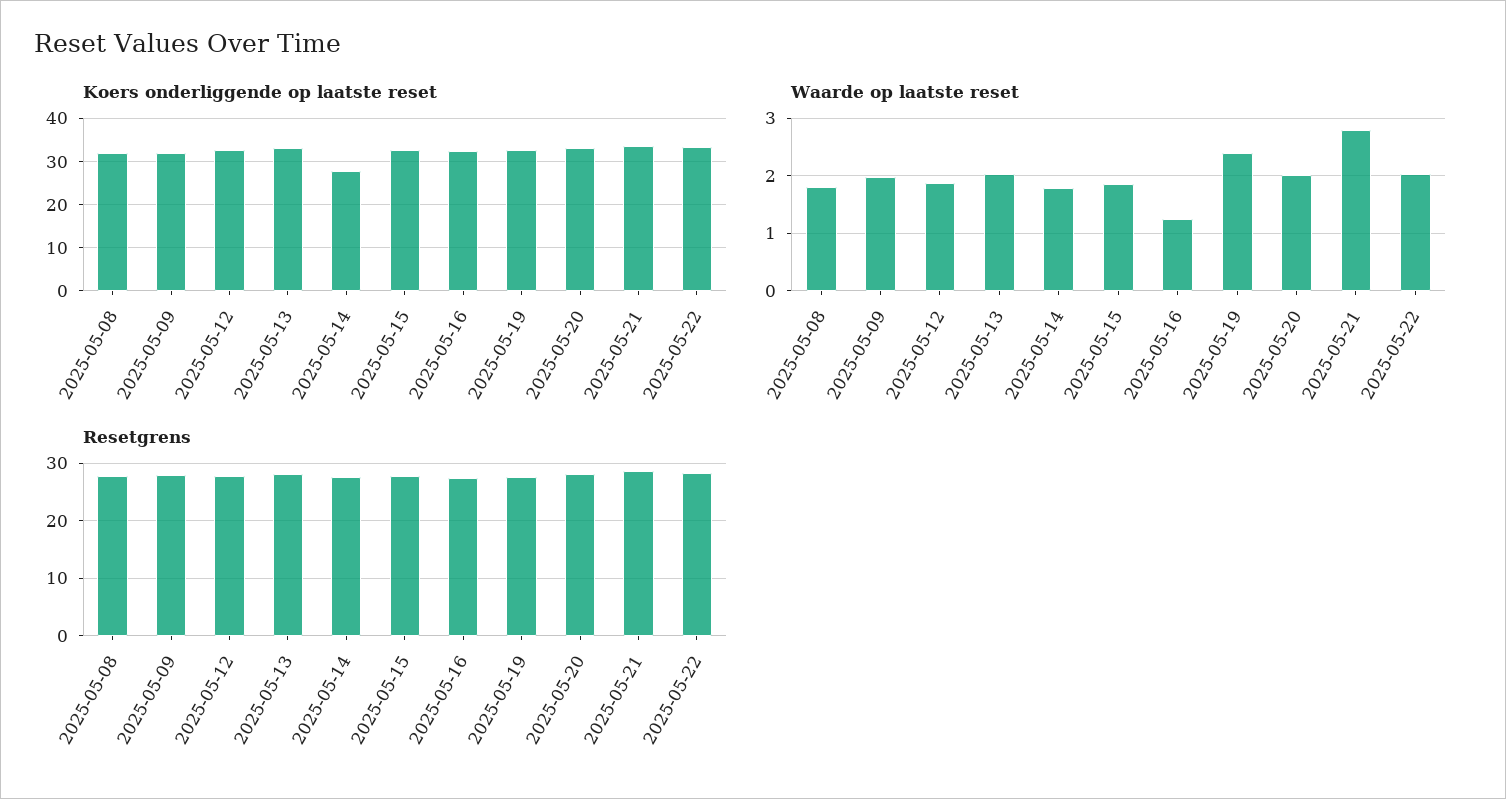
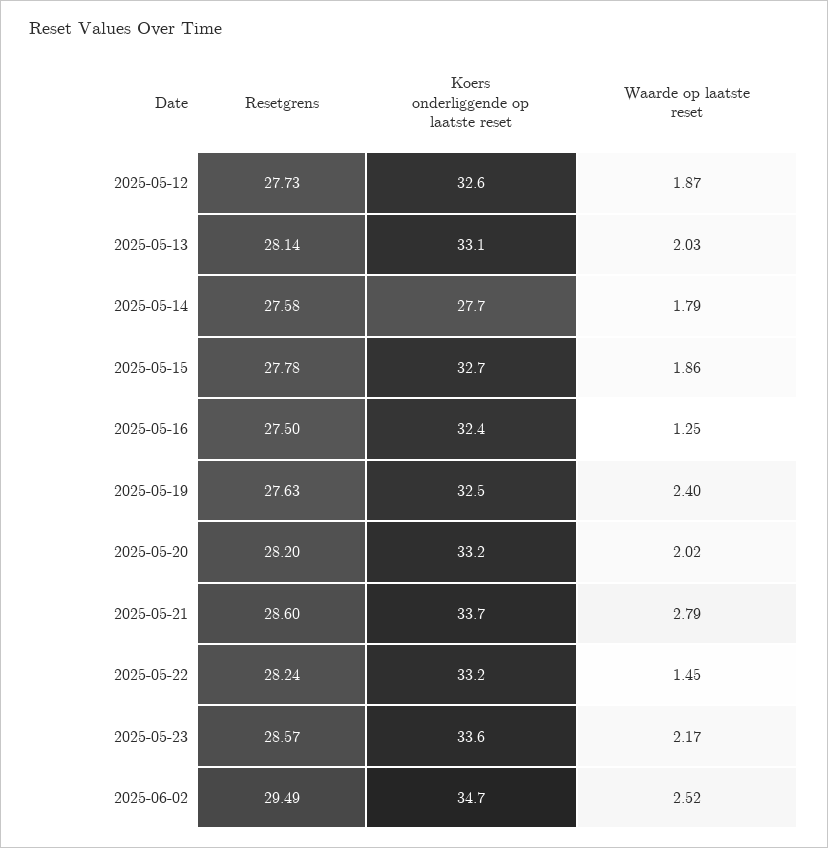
Koers onderliggende op laatste reset, 2025-05-08: 32 -> none
Koers onderliggende op laatste reset, 2025-05-09: 32 -> none
Waarde op laatste reset, 2025-05-08: 1.8 -> none
Waarde op laatste reset, 2025-05-09: 2 -> none
Waarde op laatste reset, 2025-05-22: 2 -> 1.45
Resetgrens, 2025-05-08: 28 -> none
Resetgrens, 2025-05-09: 28 -> none
Resetgrens, 2025-05-23: none -> 28.57
Koers onderliggende op laatste reset, 2025-05-23: none -> 33.6
Waarde op laatste reset, 2025-05-23: none -> 2.17
Resetgrens, 2025-06-02: none -> 29.49
Koers onderliggende op laatste reset, 2025-06-02: none -> 34.7
Waarde op laatste reset, 2025-06-02: none -> 2.52

